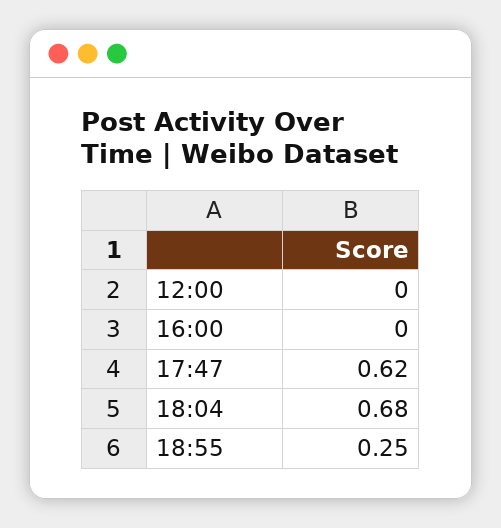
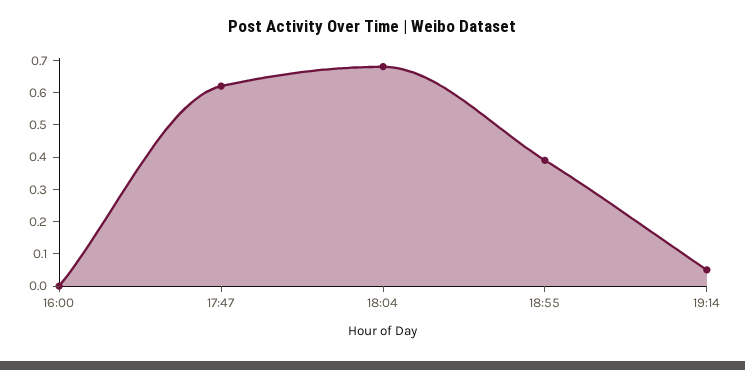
12:00: 0 -> none
18:55: 0.25 -> 0.4
19:14: none -> 0.05

